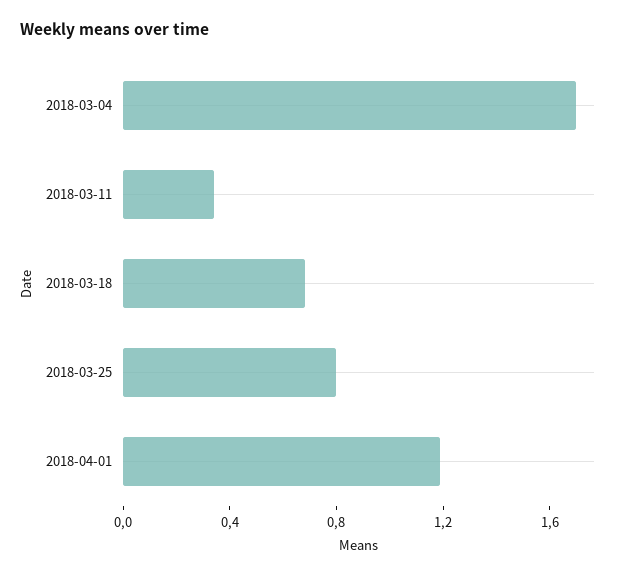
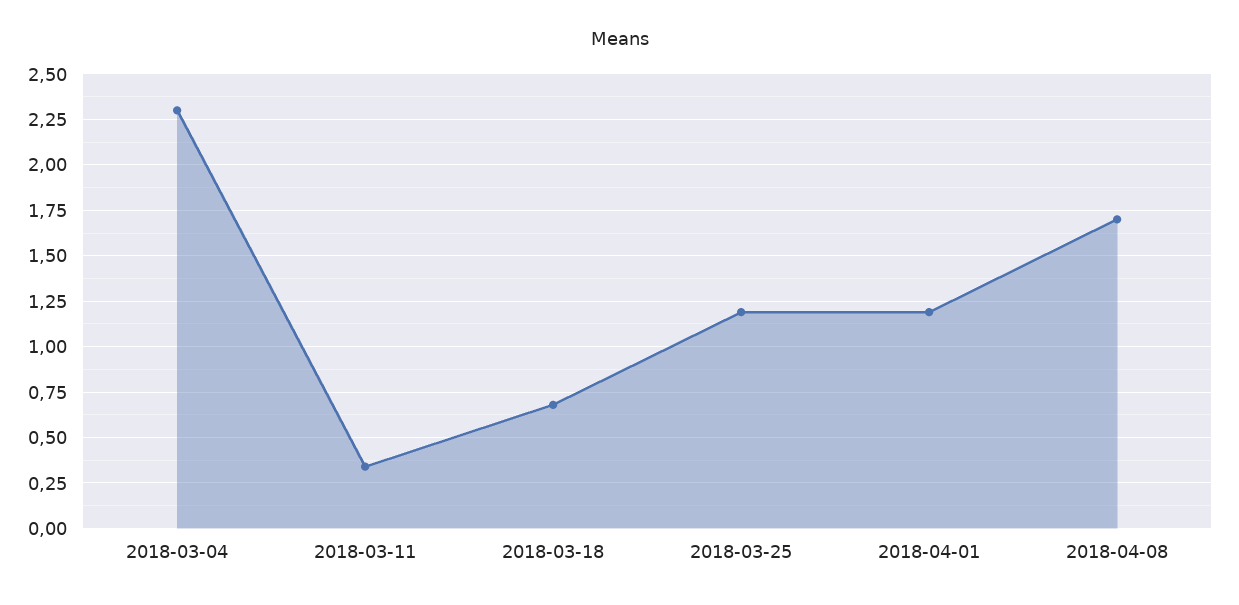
2018-03-04: 1.7 -> 2.3
2018-03-25: 0.8 -> 1.2
2018-04-08: none -> 1.7

